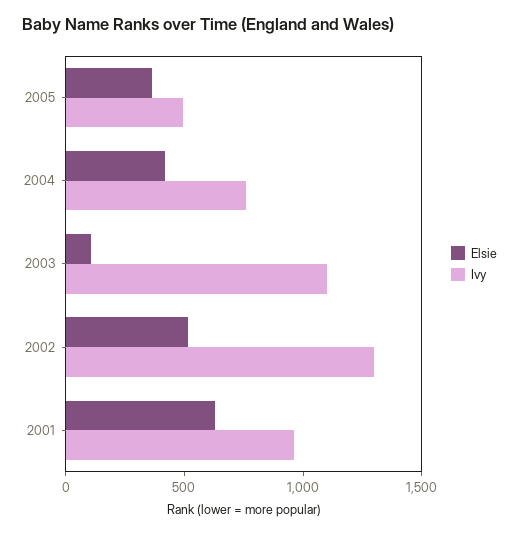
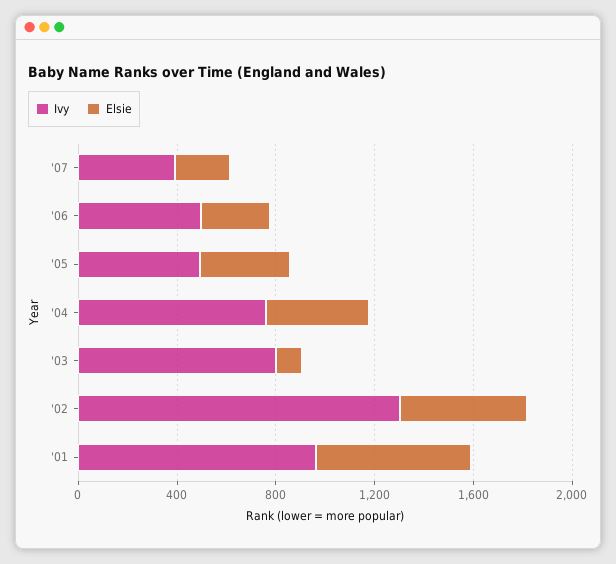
Ivy, 2003: 1100 -> 800
Ivy, '07: none -> 400
Elsie, '07: none -> 200
Ivy, '06: none -> 500
Elsie, '06: none -> 300

